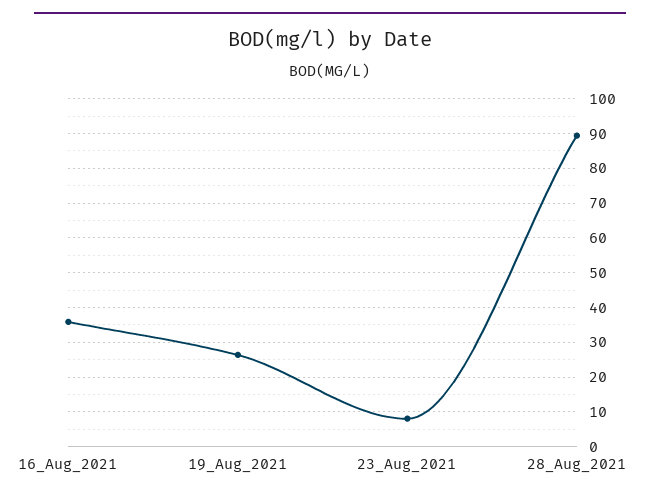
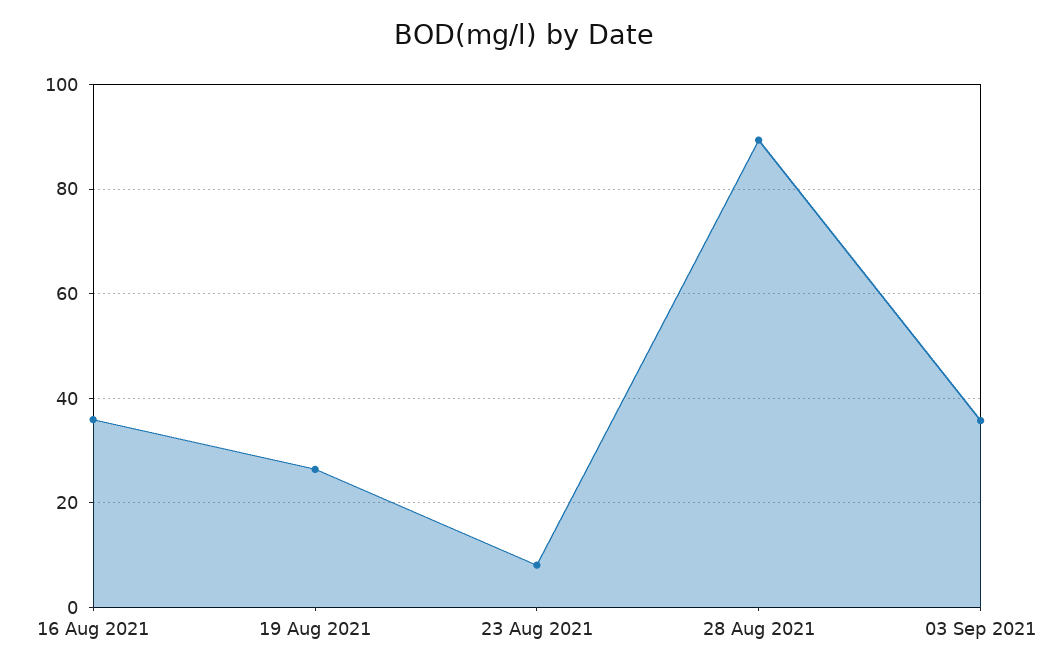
03 Sep 2021: none -> 36

